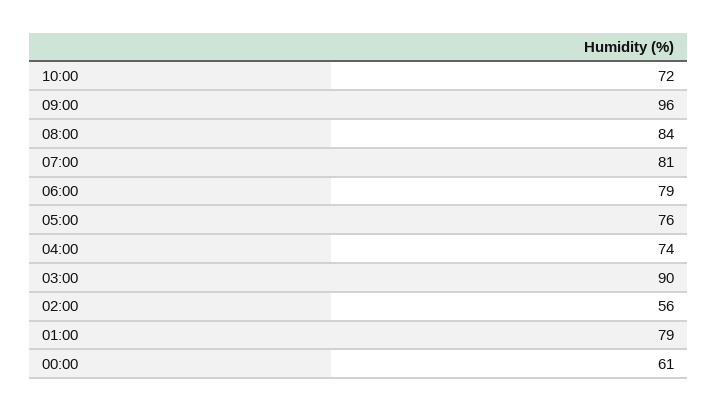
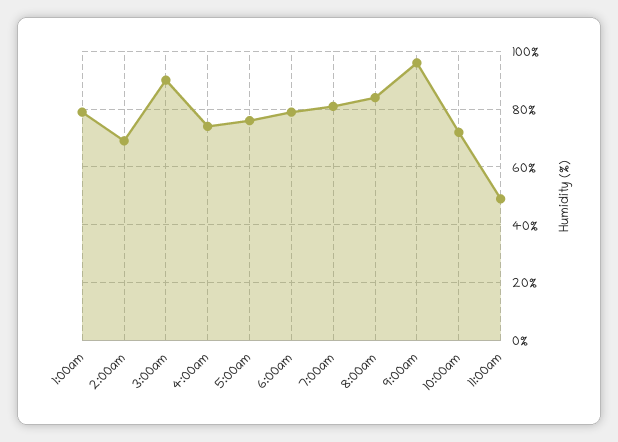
02:00: 56 -> 70
00:00: 61 -> none
11:00am: none -> 50

